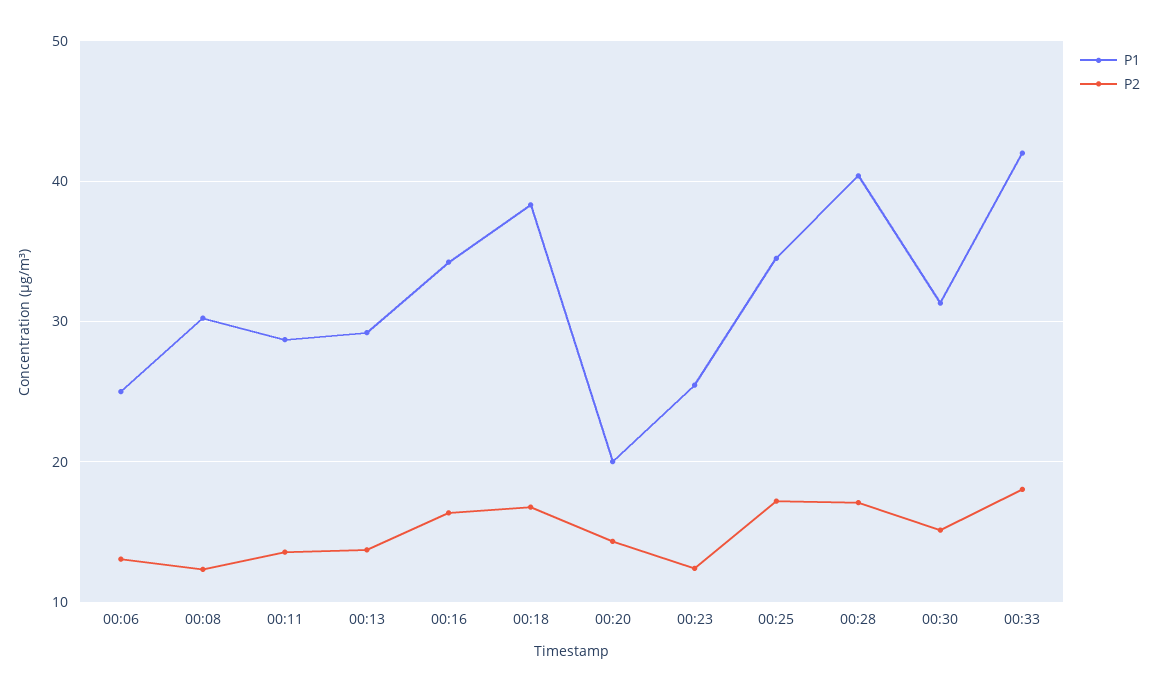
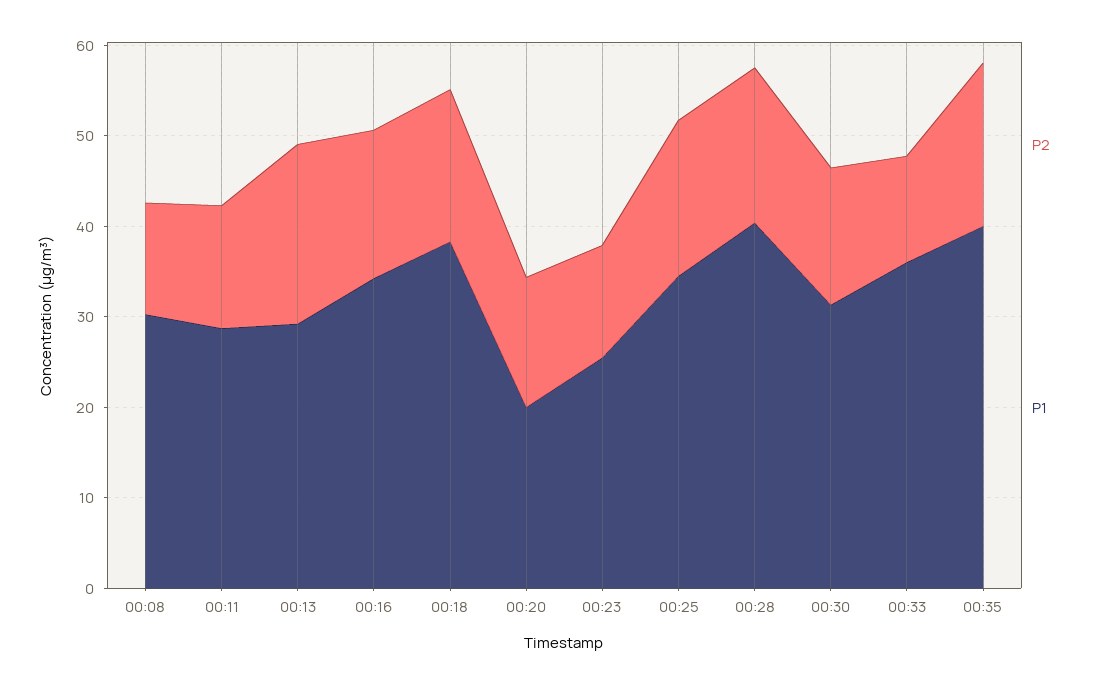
P1, 00:06: 25 -> none
P2, 00:06: 13 -> none
P2, 00:13: 14 -> 20
P1, 00:33: 42 -> 36
P2, 00:33: 18 -> 12
P2, 00:35: none -> 18
P1, 00:35: none -> 40

